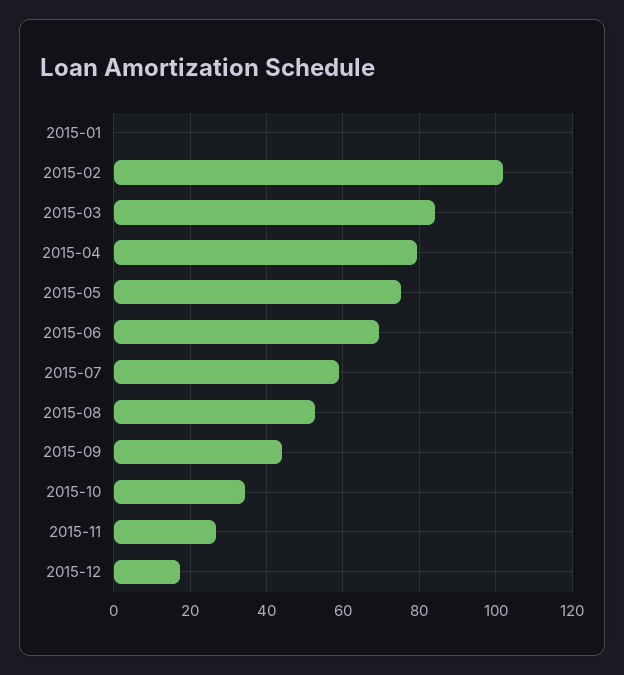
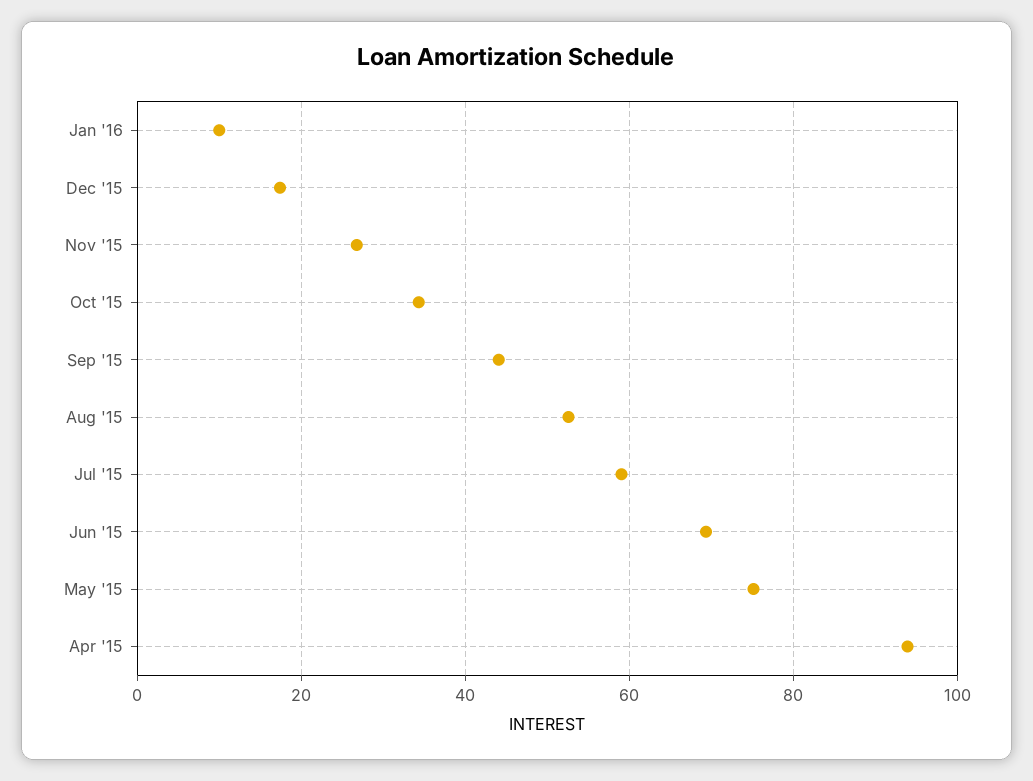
2015-01: 0 -> none
2015-02: 102 -> none
2015-03: 84 -> none
2015-04: 80 -> 94
Jan '16: none -> 10

